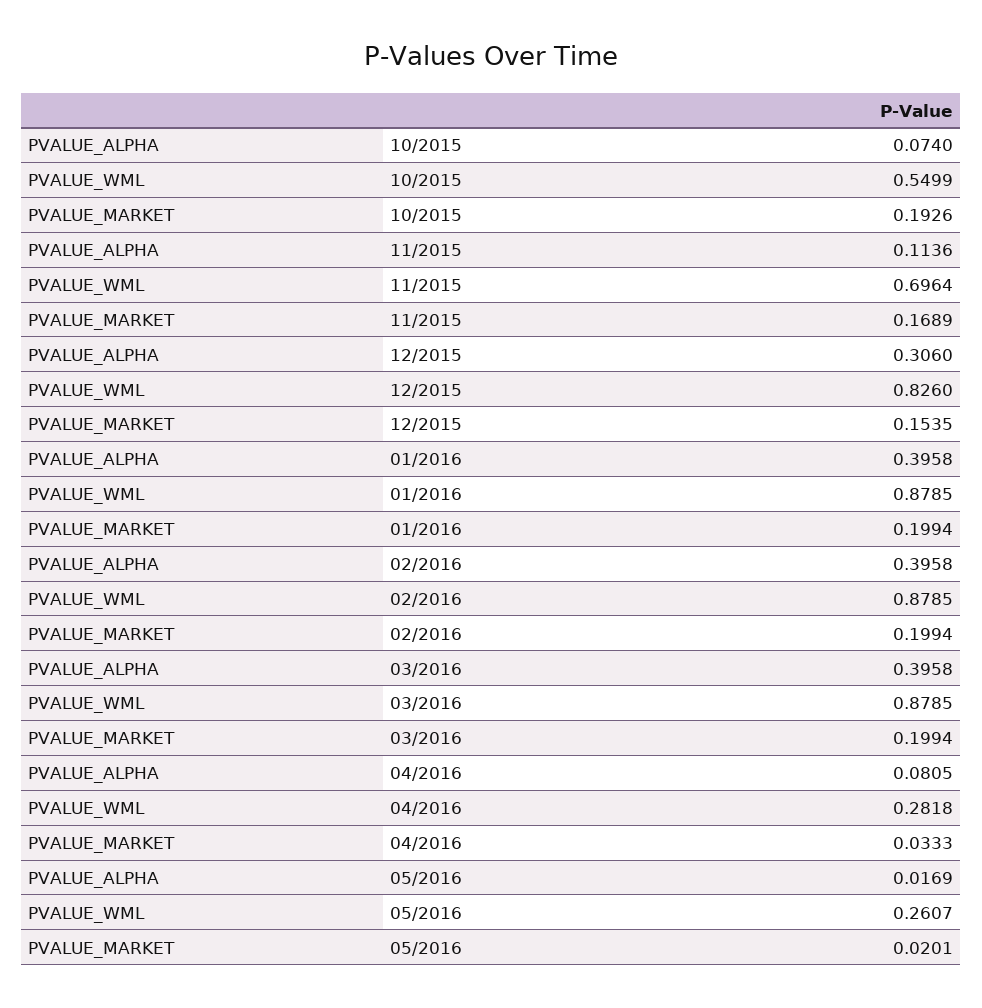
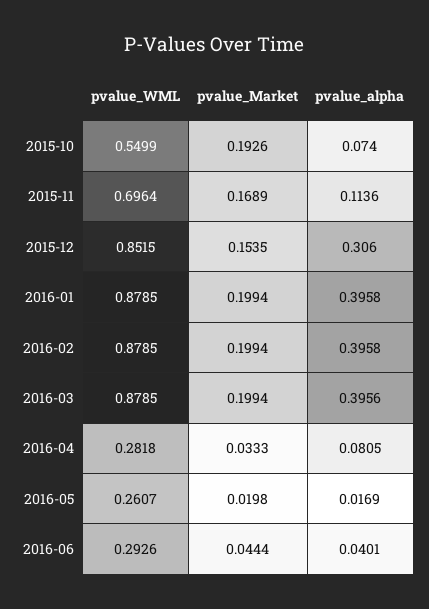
PVALUE_WML, 12/2015: 0.826 -> 0.8515
PVALUE_ALPHA, 03/2016: 0.3958 -> 0.3956
PVALUE_MARKET, 05/2016: 0.0201 -> 0.0198
PVALUE_WML, 2016-06: none -> 0.2926
PVALUE_MARKET, 2016-06: none -> 0.0444
PVALUE_ALPHA, 2016-06: none -> 0.0401

